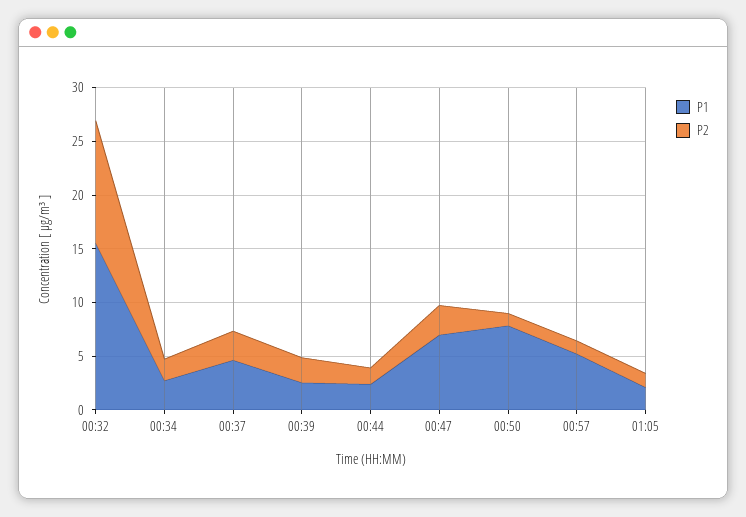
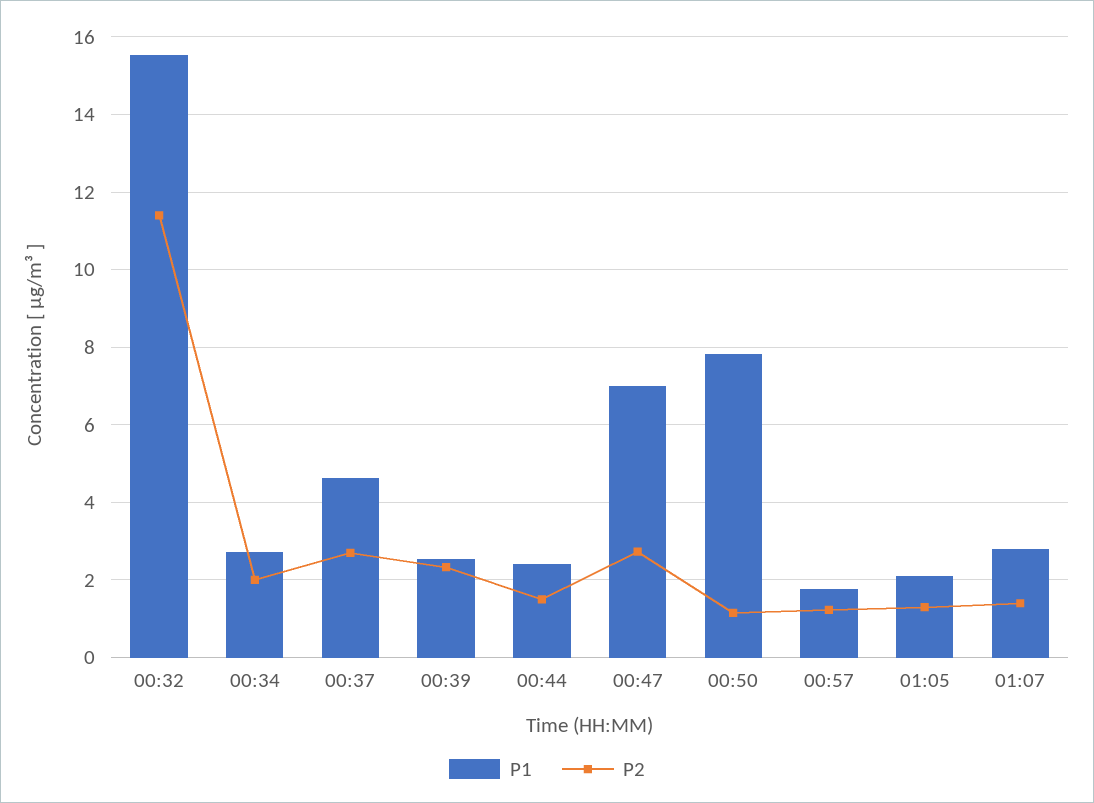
P1, 00:57: 5 -> 1.8
P1, 01:07: none -> 2.8
P2, 01:07: none -> 1.4

